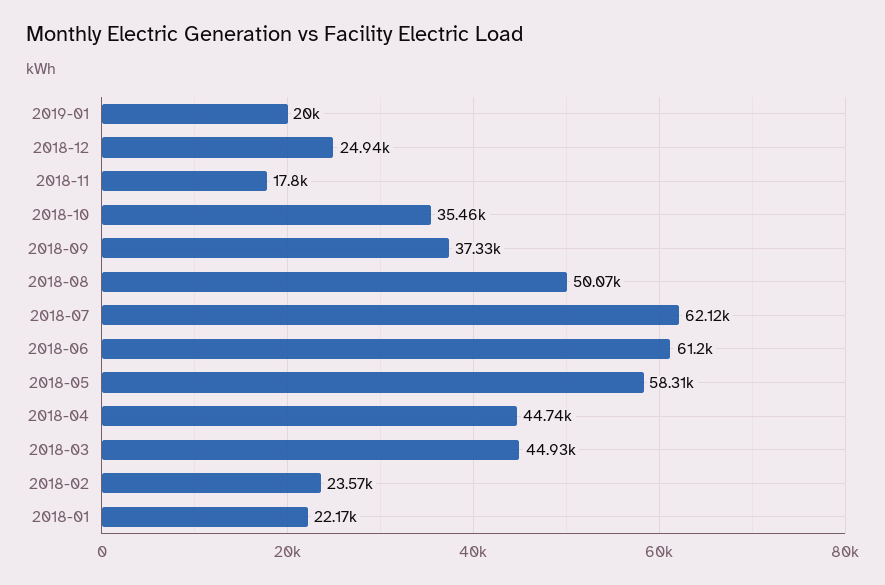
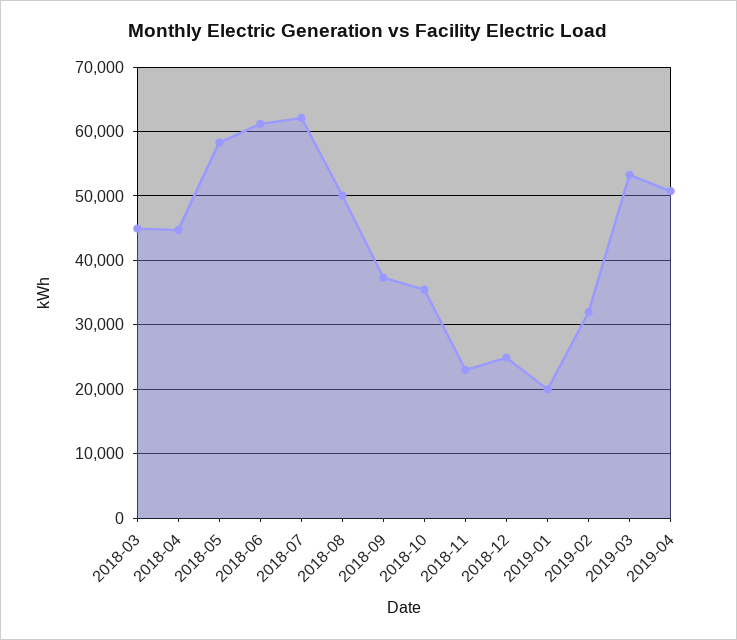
2018-11: 17800 -> 23000
2018-02: 23570 -> none
2018-01: 22170 -> none
2019-02: none -> 32000
2019-03: none -> 53000
2019-04: none -> 51000

